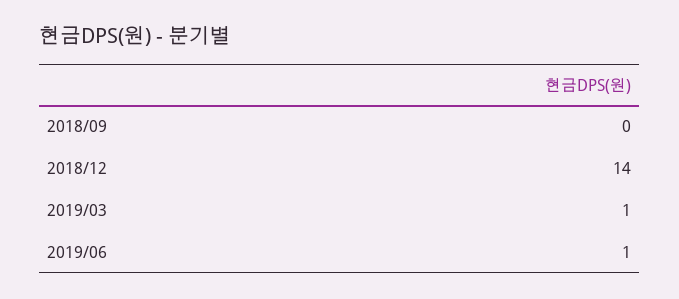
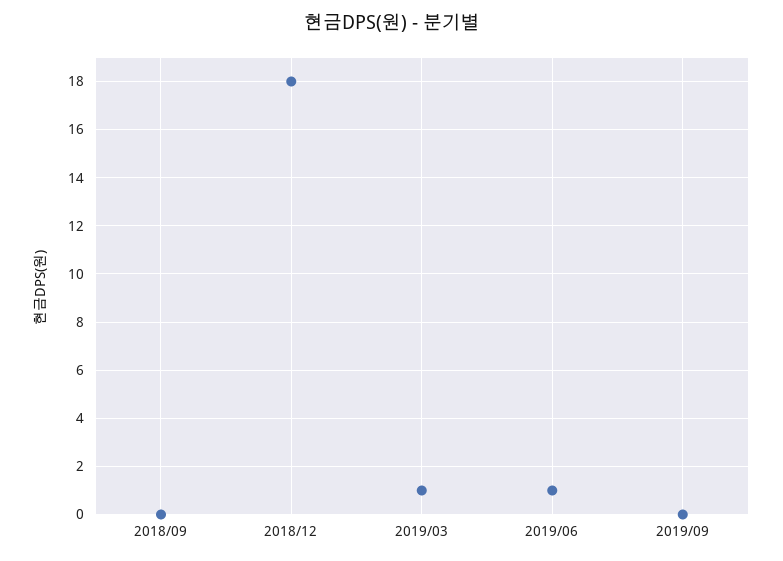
2018/12: 14 -> 18
2019/09: none -> 0

